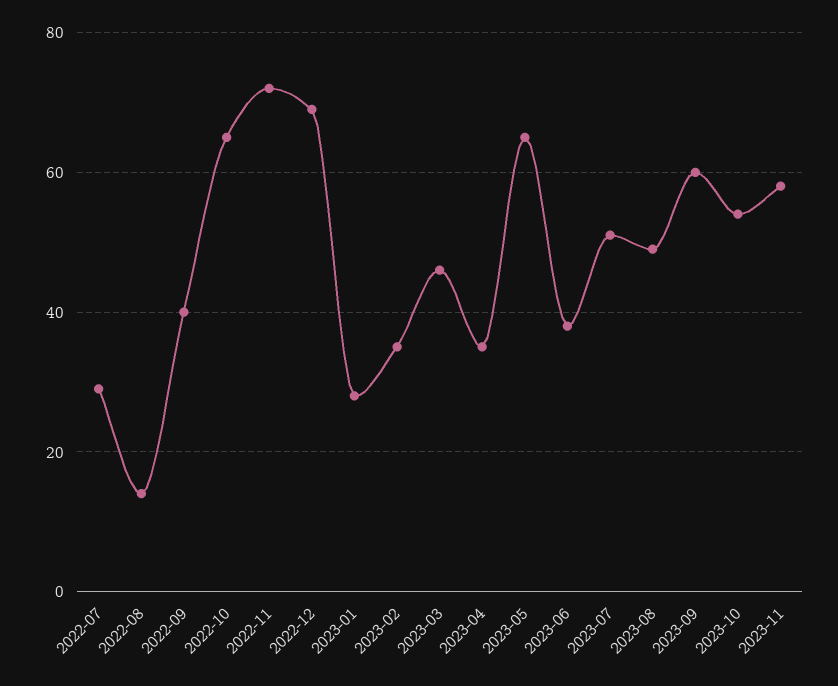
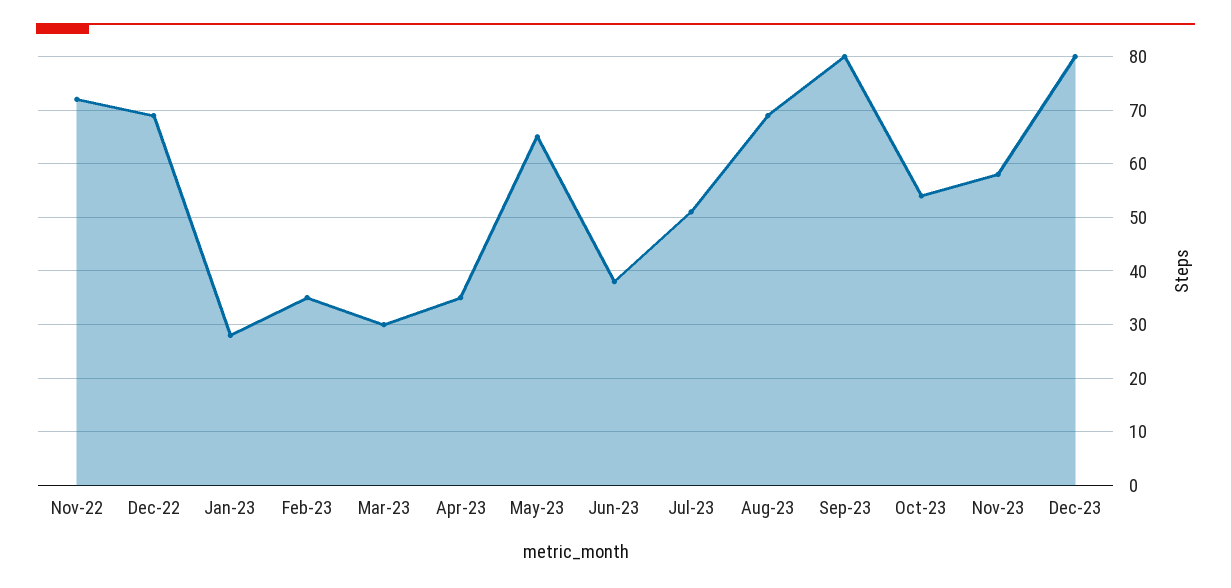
2022-07: 30 -> none
2022-08: 15 -> none
2022-09: 40 -> none
2022-10: 65 -> none
2023-03: 45 -> 30
2023-08: 50 -> 70
2023-09: 60 -> 80
Dec-23: none -> 80

